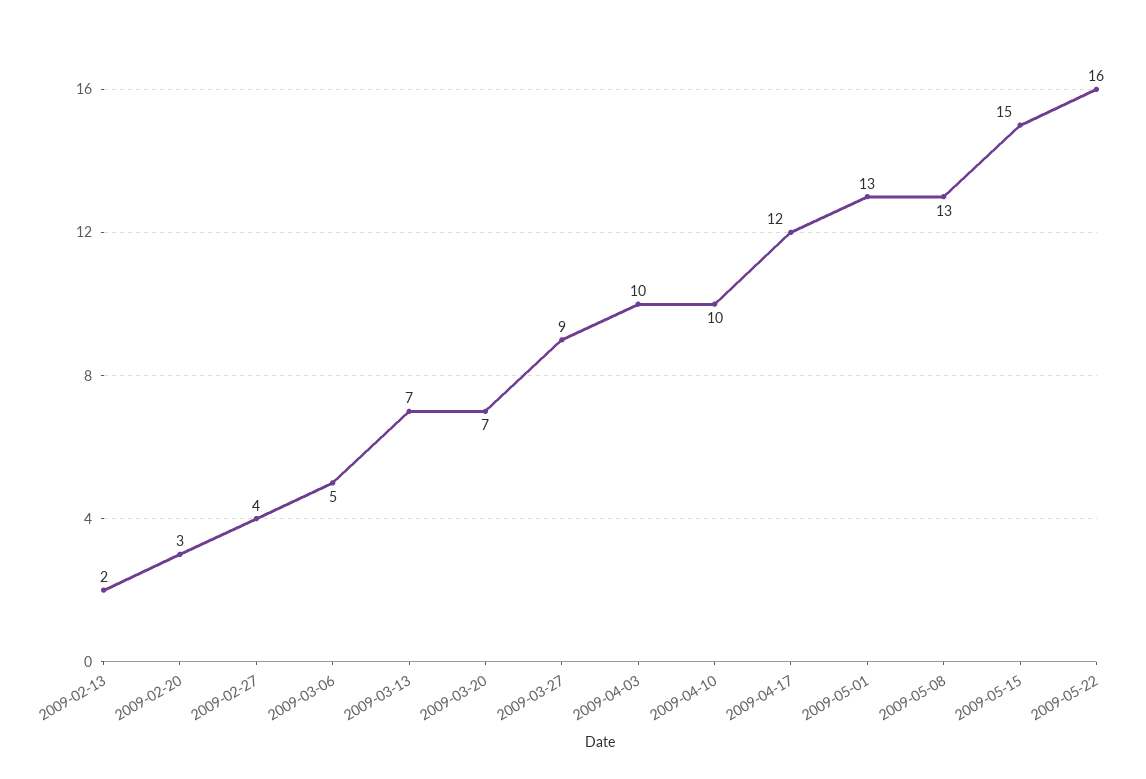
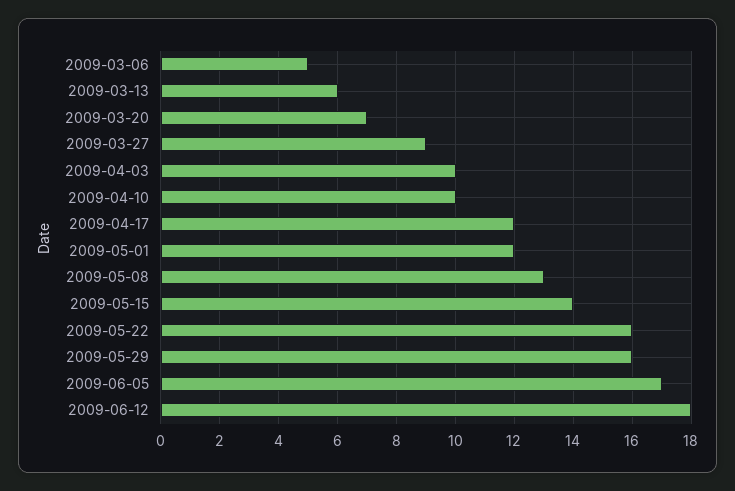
2009-02-13: 2 -> none
2009-02-20: 3 -> none
2009-02-27: 4 -> none
2009-03-13: 7 -> 6
2009-05-01: 13 -> 12
2009-05-15: 15 -> 14
2009-05-29: none -> 16
2009-06-05: none -> 17
2009-06-12: none -> 18

